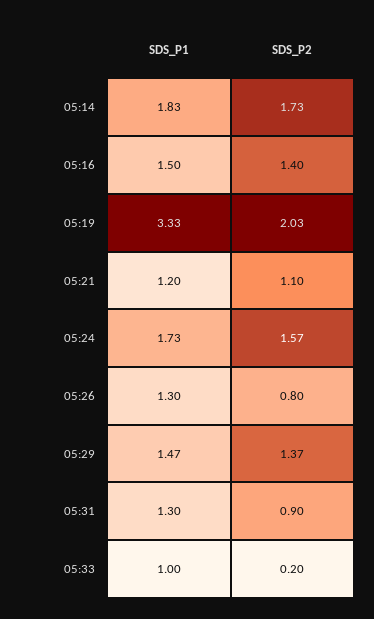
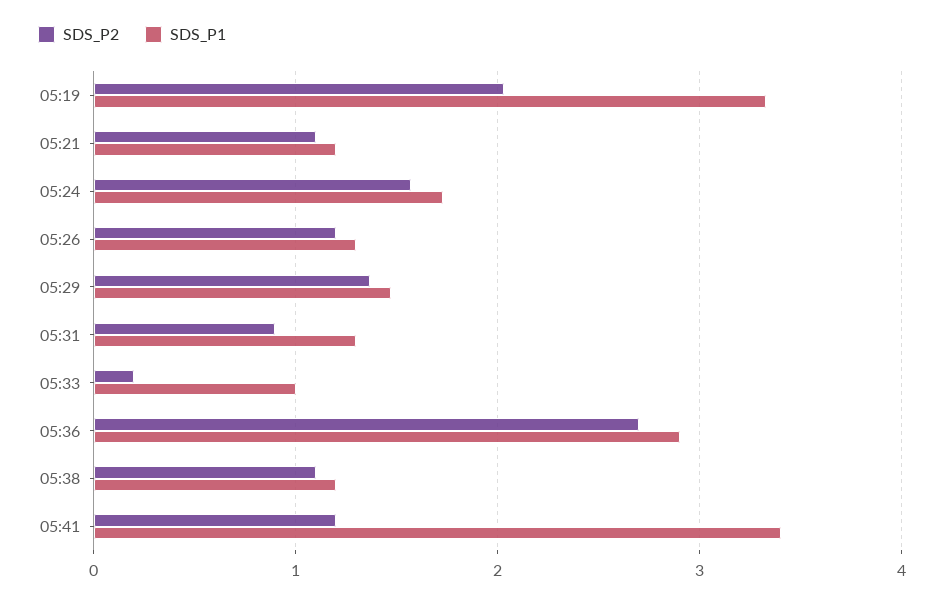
SDS_P1, 05:14: 1.83 -> none
SDS_P2, 05:14: 1.73 -> none
SDS_P1, 05:16: 1.5 -> none
SDS_P2, 05:16: 1.4 -> none
SDS_P2, 05:26: 0.8 -> 1.2
SDS_P2, 05:36: none -> 2.7
SDS_P1, 05:36: none -> 2.9
SDS_P2, 05:38: none -> 1.1
SDS_P1, 05:38: none -> 1.2
SDS_P2, 05:41: none -> 1.2
SDS_P1, 05:41: none -> 3.4

